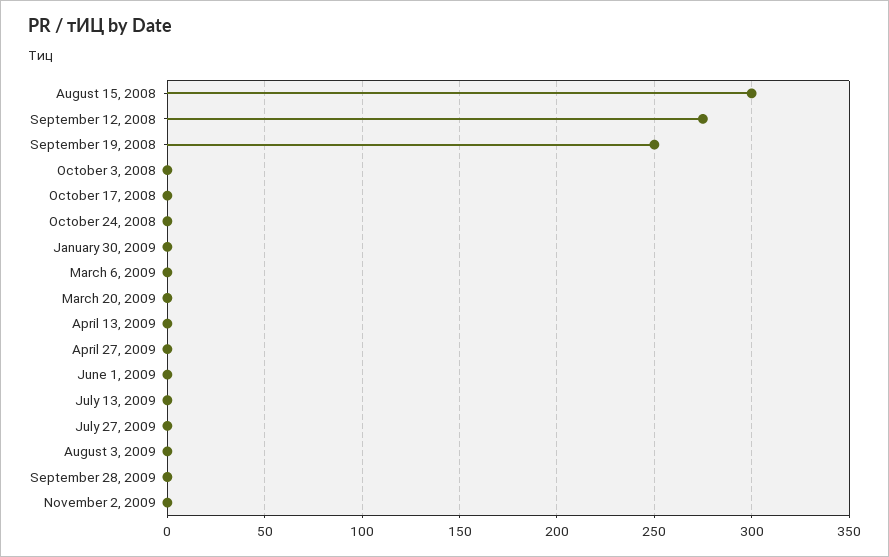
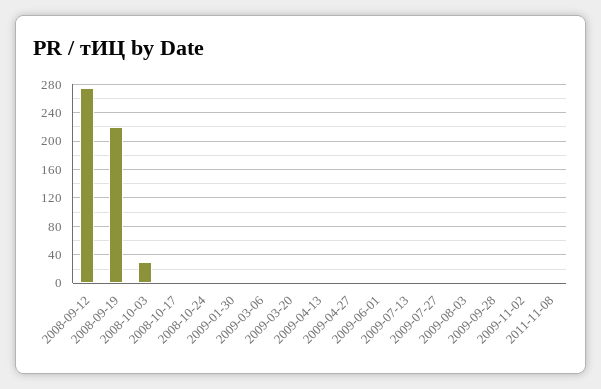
August 15, 2008: 300 -> none
September 19, 2008: 250 -> 220
October 3, 2008: 0 -> 30
2011-11-08: none -> 0

